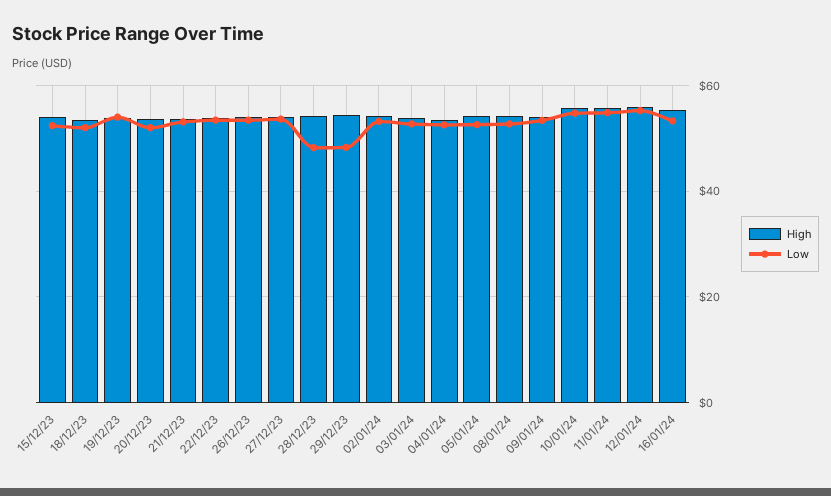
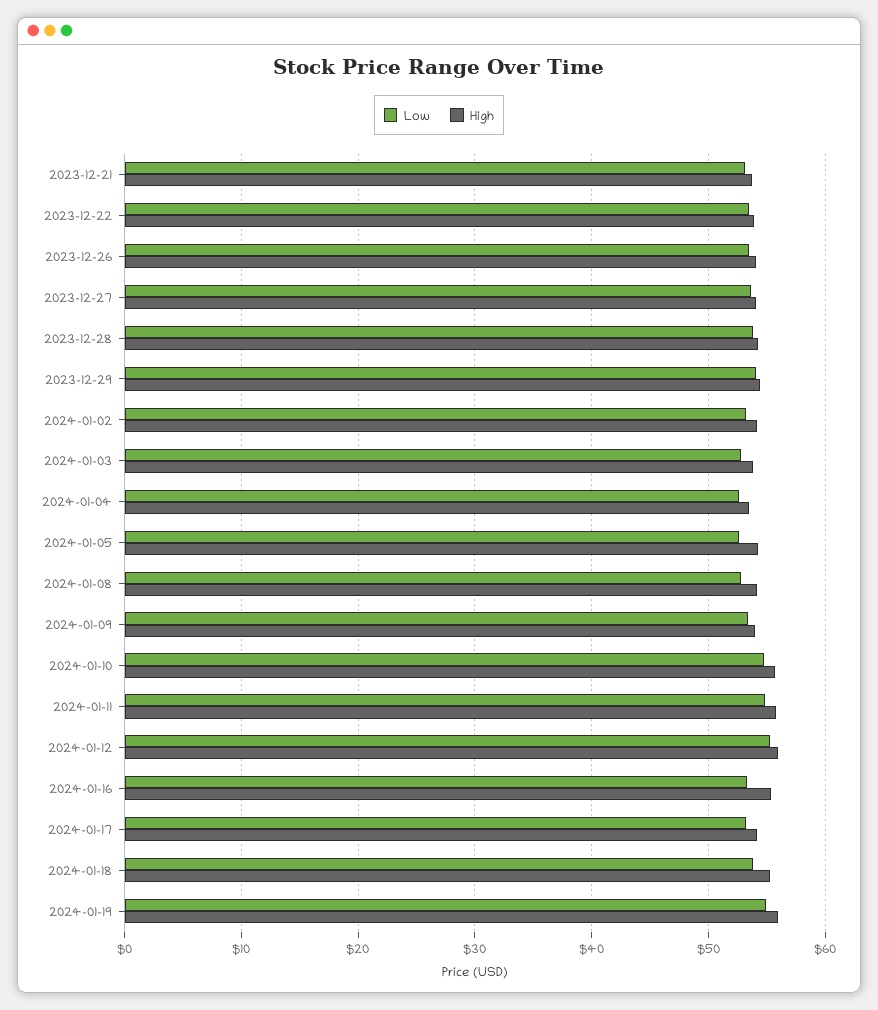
High, 15/12/23: 54 -> none
Low, 15/12/23: 52 -> none
High, 18/12/23: 54 -> none
Low, 18/12/23: 52 -> none
High, 19/12/23: 54 -> none
Low, 19/12/23: 54 -> none
High, 20/12/23: 54 -> none
Low, 20/12/23: 52 -> none
Low, 28/12/23: 48 -> 54
Low, 29/12/23: 48 -> 54
Low, 2024-01-17: none -> 53
High, 2024-01-17: none -> 54
Low, 2024-01-18: none -> 54
High, 2024-01-18: none -> 55
Low, 2024-01-19: none -> 55
High, 2024-01-19: none -> 56

